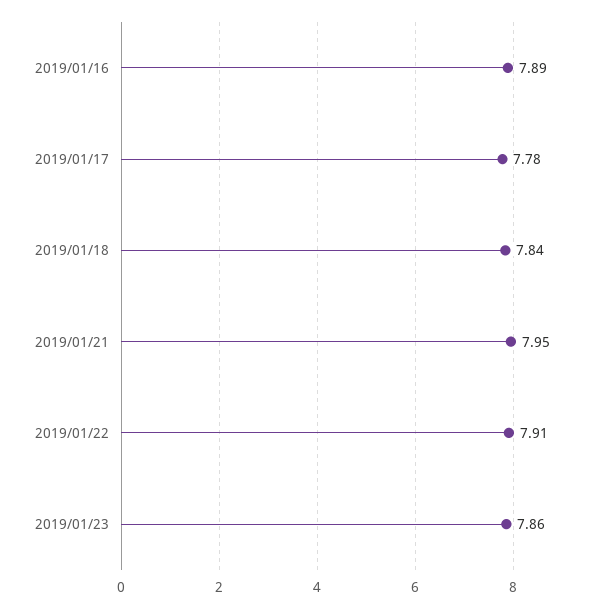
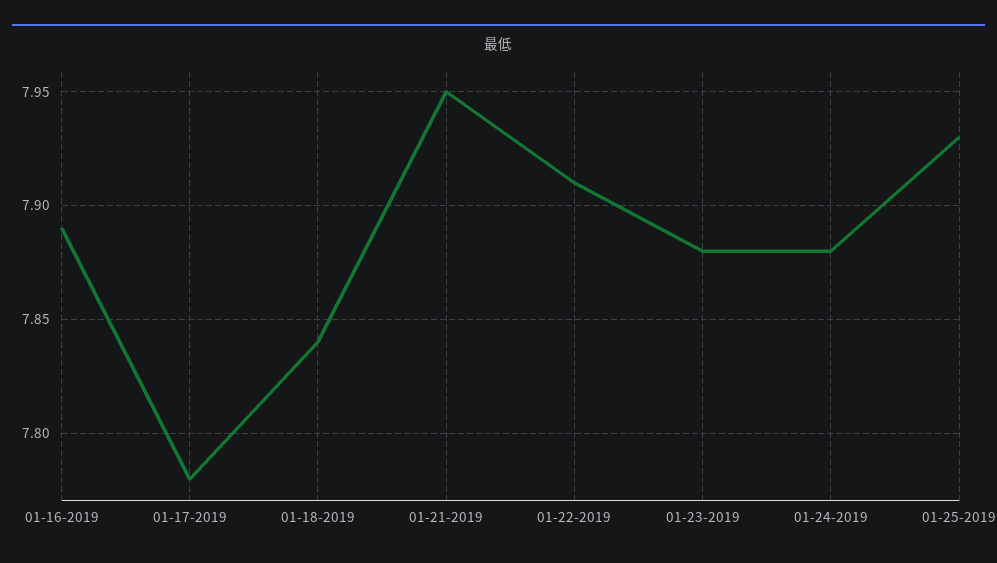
2019/01/23: 7.86 -> 7.88
01-24-2019: none -> 7.88
01-25-2019: none -> 7.93

